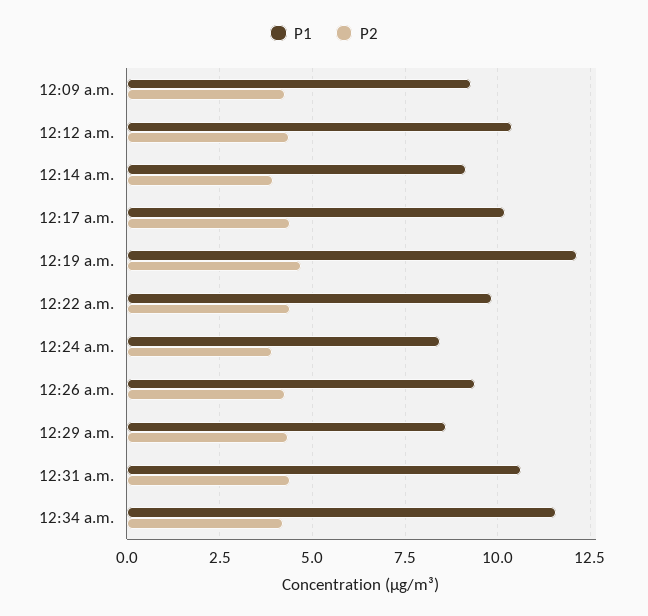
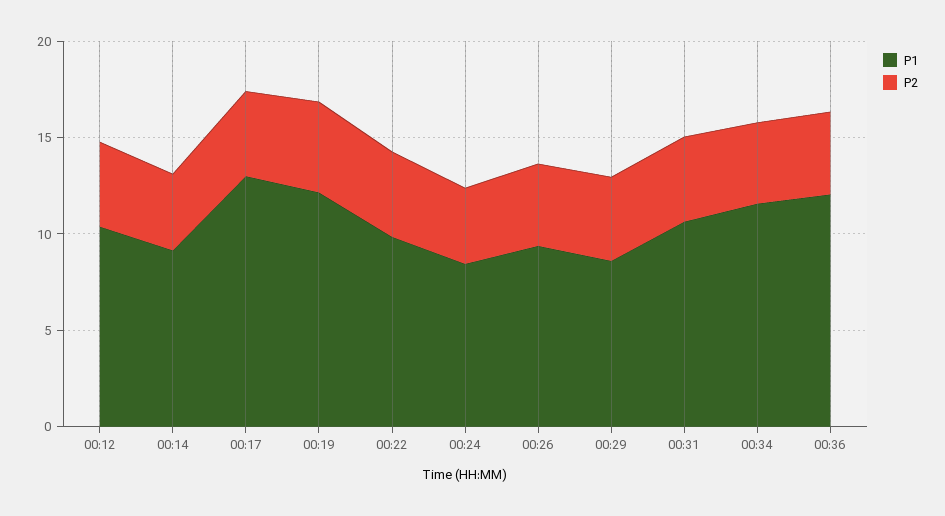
P1, 12:09 a.m.: 9.25 -> none
P2, 12:09 a.m.: 4.25 -> none
P1, 12:17 a.m.: 10.25 -> 13
P1, 00:36: none -> 12
P2, 00:36: none -> 4

